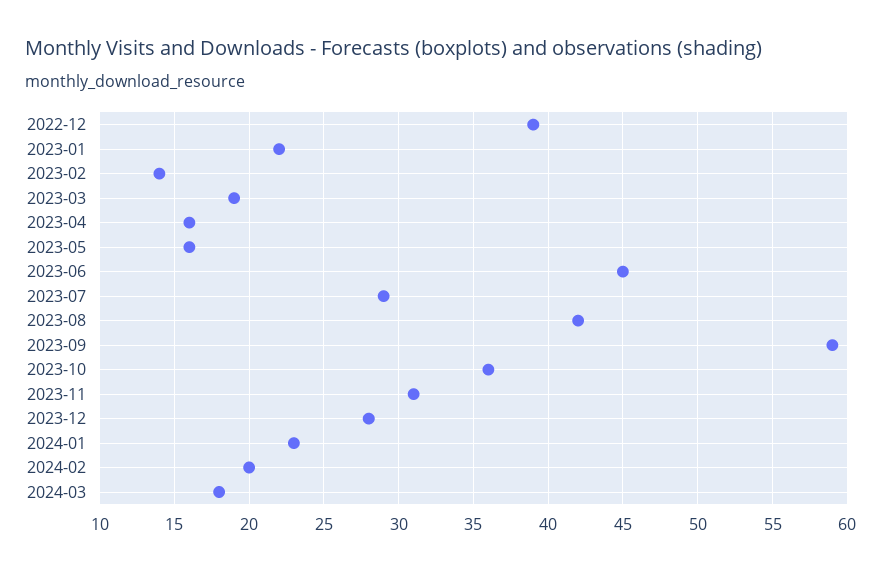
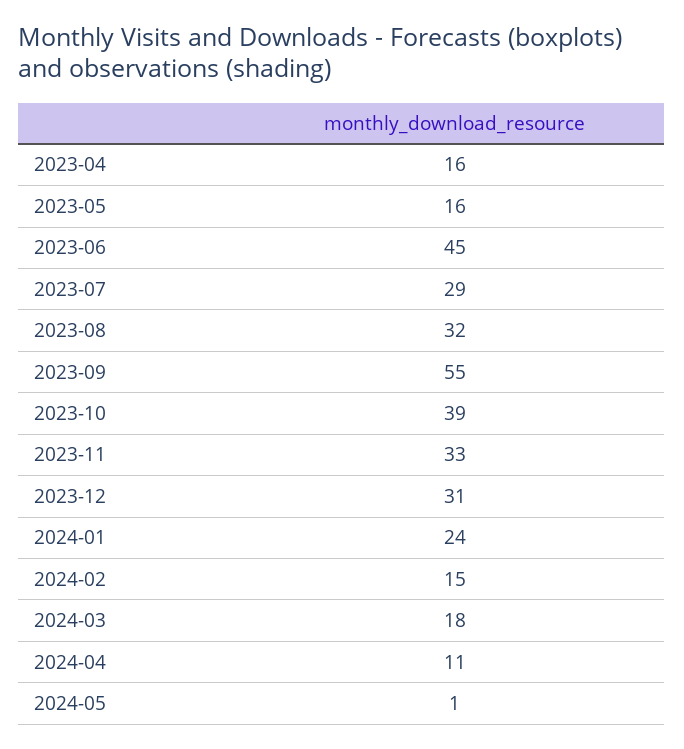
2022-12: 39 -> none
2023-01: 22 -> none
2023-02: 14 -> none
2023-03: 19 -> none
2023-08: 42 -> 32
2023-09: 59 -> 55
2023-10: 36 -> 39
2023-11: 31 -> 33
2023-12: 28 -> 31
2024-01: 23 -> 24
2024-02: 20 -> 15
2024-04: none -> 11
2024-05: none -> 1

